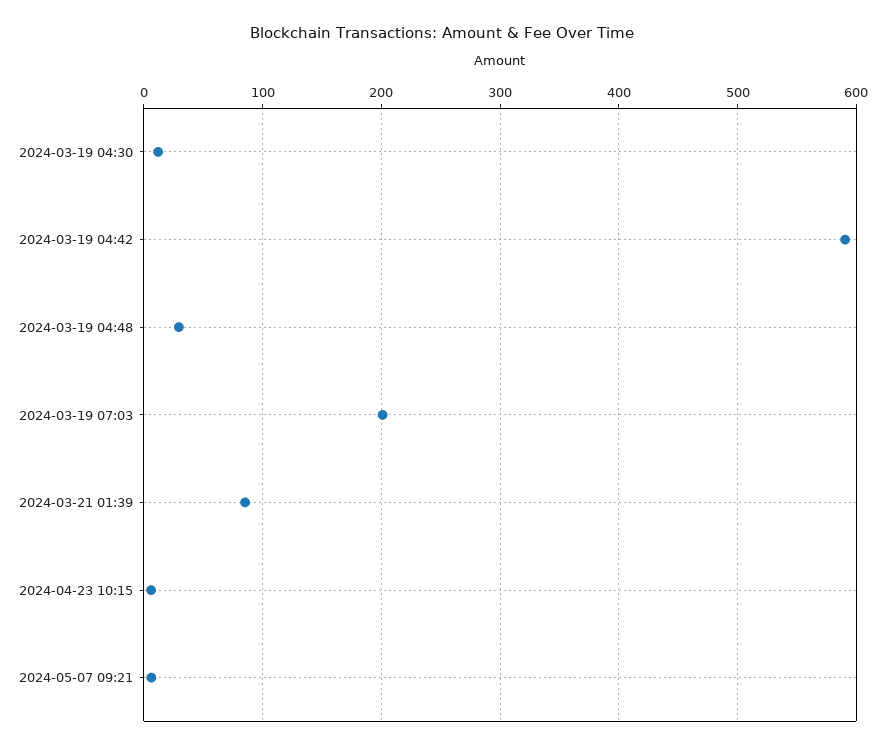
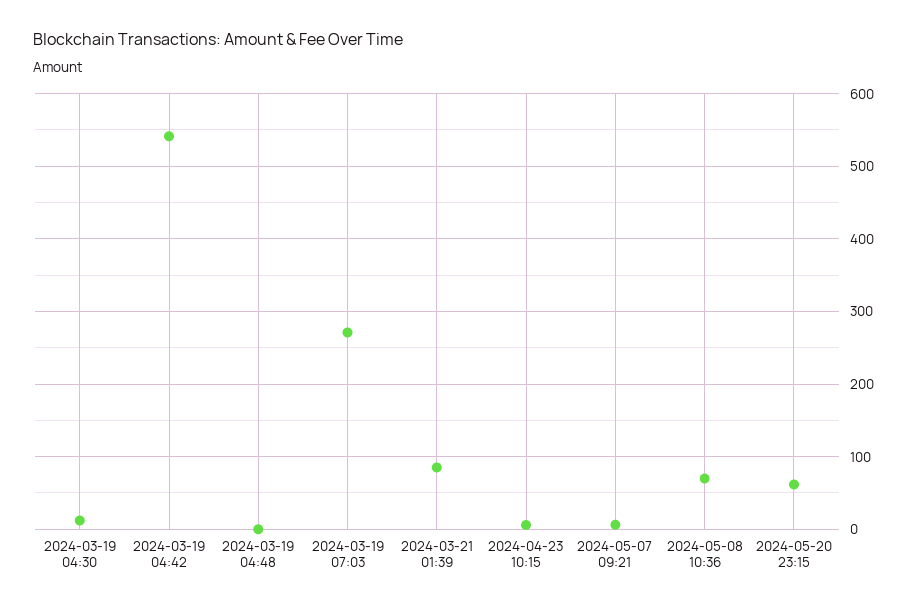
2024-03-19 04:42: 590 -> 540
2024-03-19 04:48: 30 -> 0
2024-03-19 07:03: 200 -> 270
2024-05-08 10:36: none -> 70
2024-05-20 23:15: none -> 60

